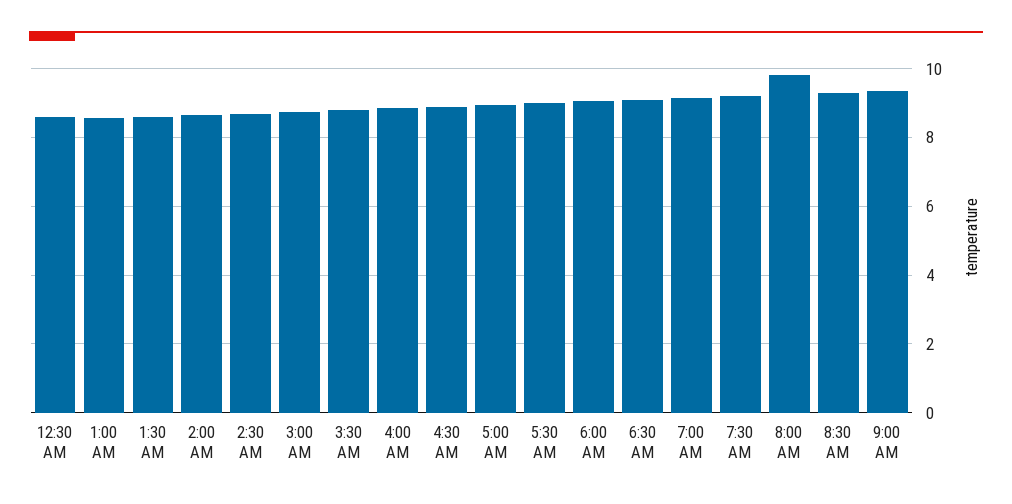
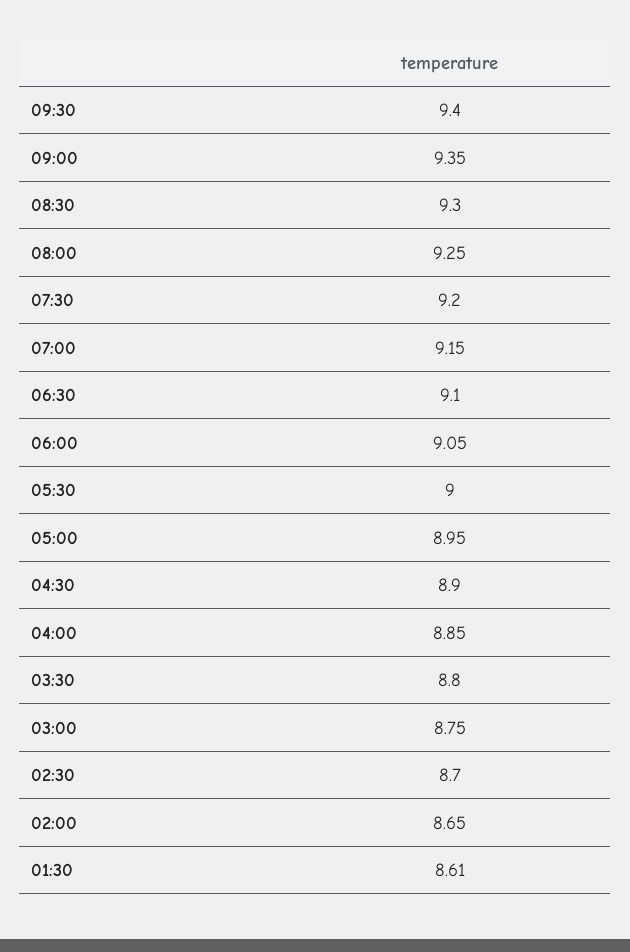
12:30 AM: 8.6 -> none
1:00 AM: 8.6 -> none
8:00 AM: 9.8 -> 9.25
09:30: none -> 9.4

